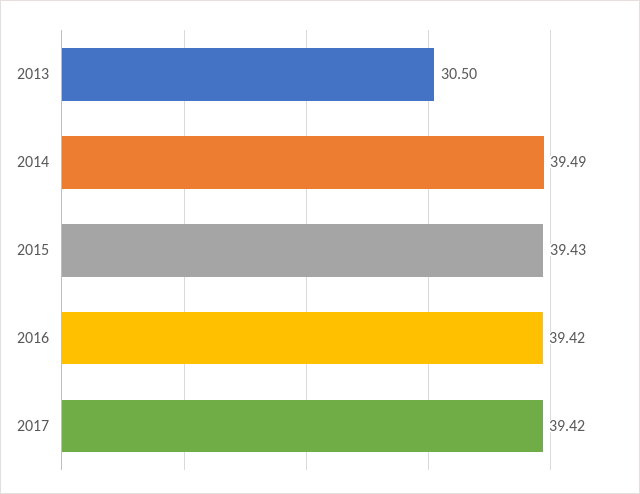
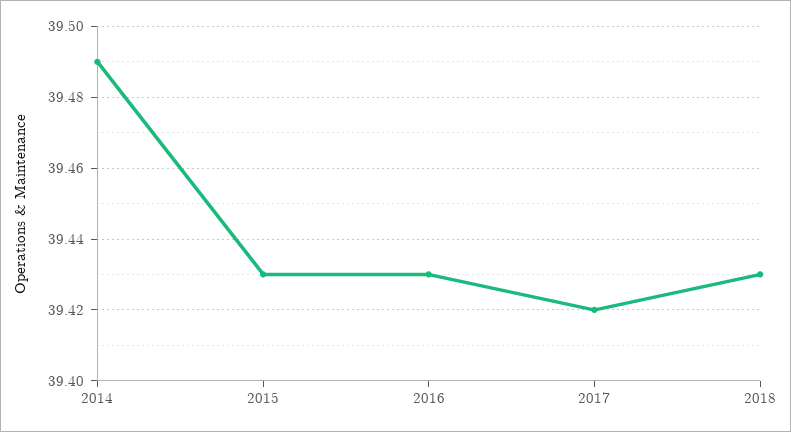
2013: 30.5 -> none
2016: 39.42 -> 39.43
2018: none -> 39.43

